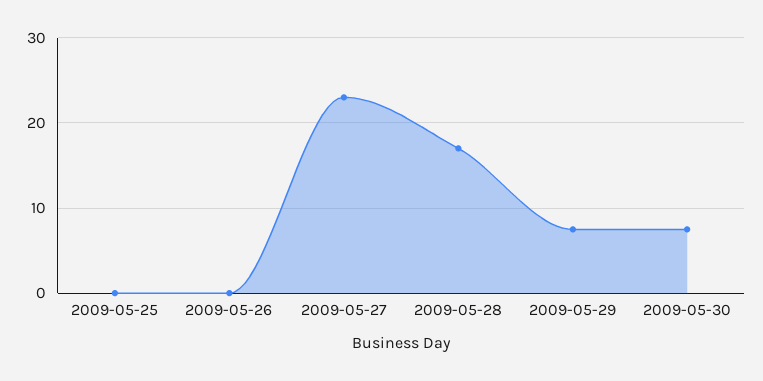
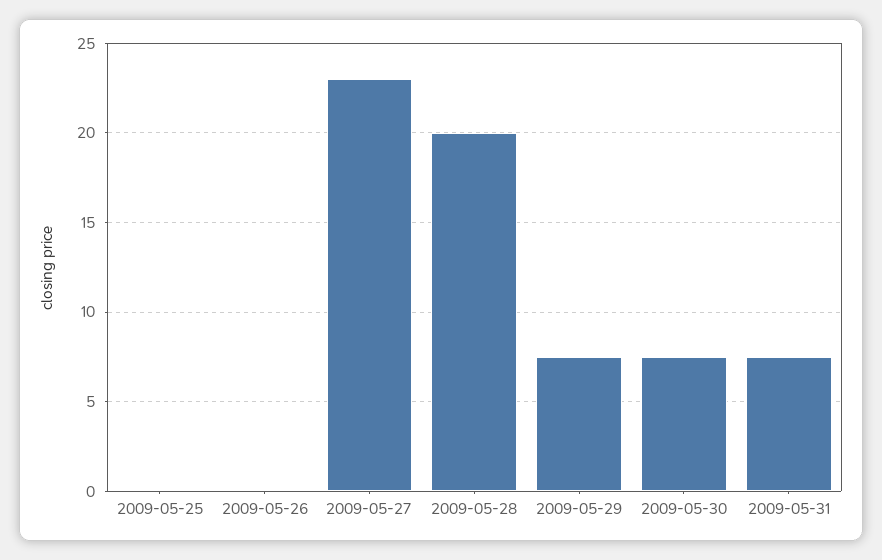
2009-05-28: 17 -> 20
2009-05-31: none -> 7.5

